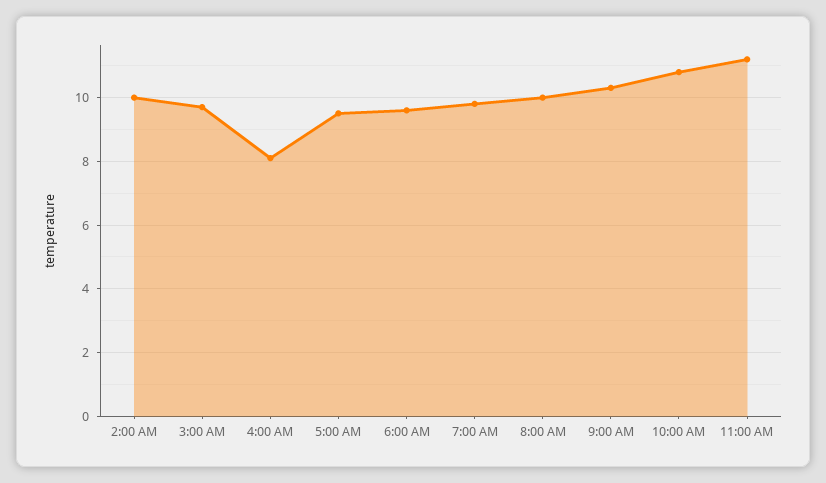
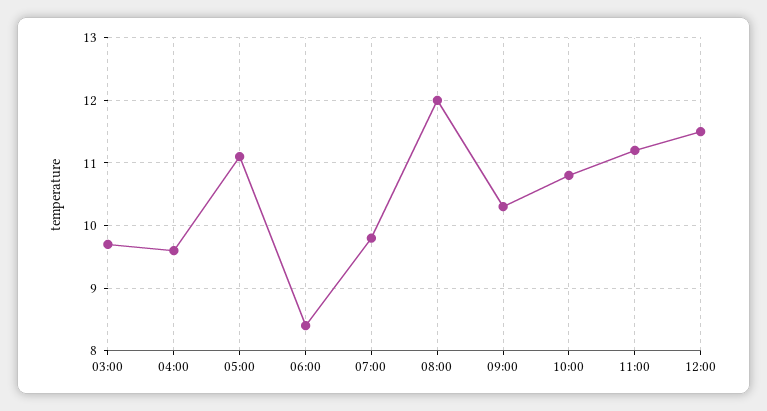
2:00 AM: 10 -> none
4:00 AM: 8 -> 9.6
5:00 AM: 9.5 -> 11.1
6:00 AM: 9.5 -> 8.4
8:00 AM: 10 -> 12
12:00: none -> 11.5

